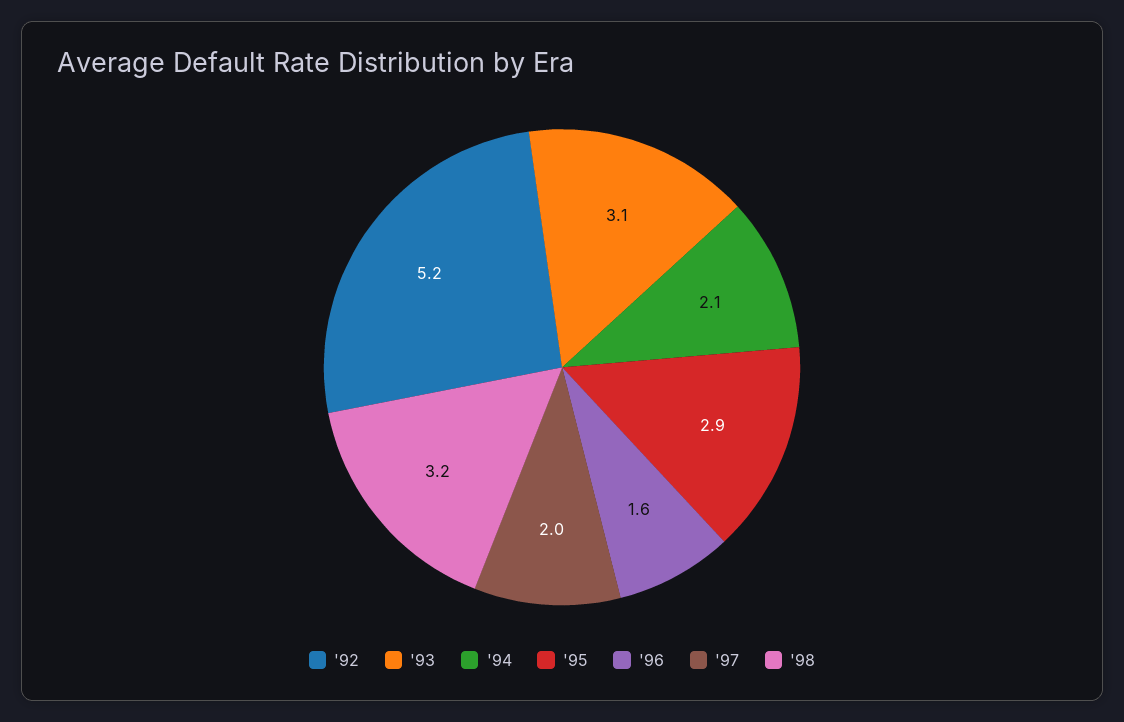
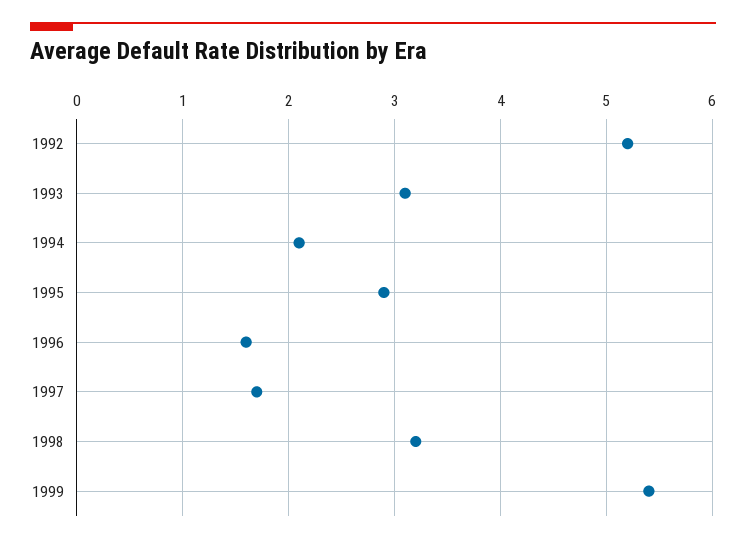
'97: 2 -> 1.7
1999: none -> 5.4

